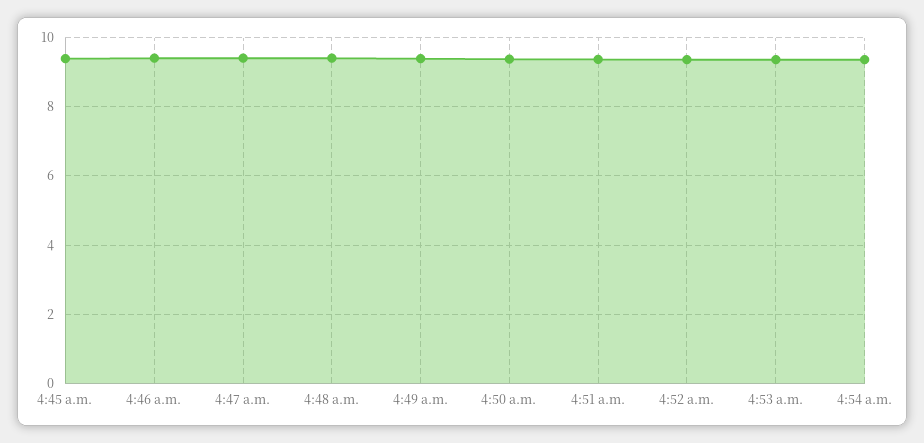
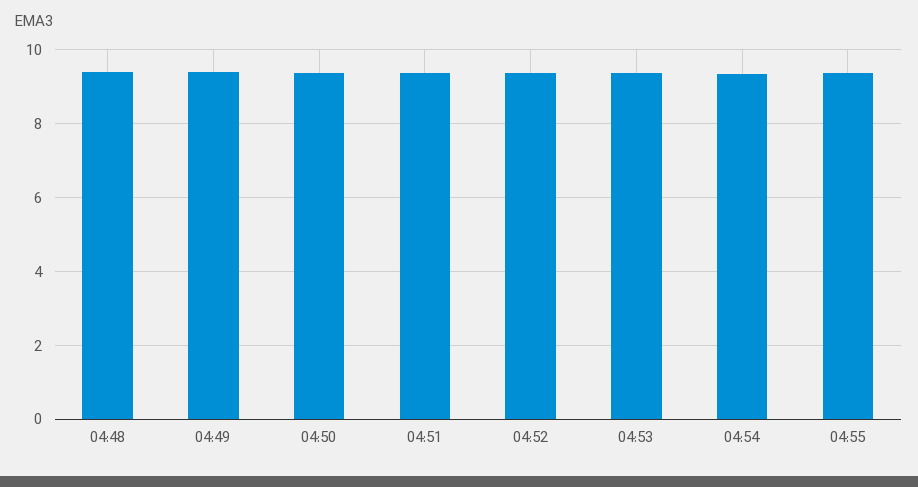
4:45 a.m.: 9.4 -> none
4:46 a.m.: 9.4 -> none
4:47 a.m.: 9.4 -> none
04:55: none -> 9.4

